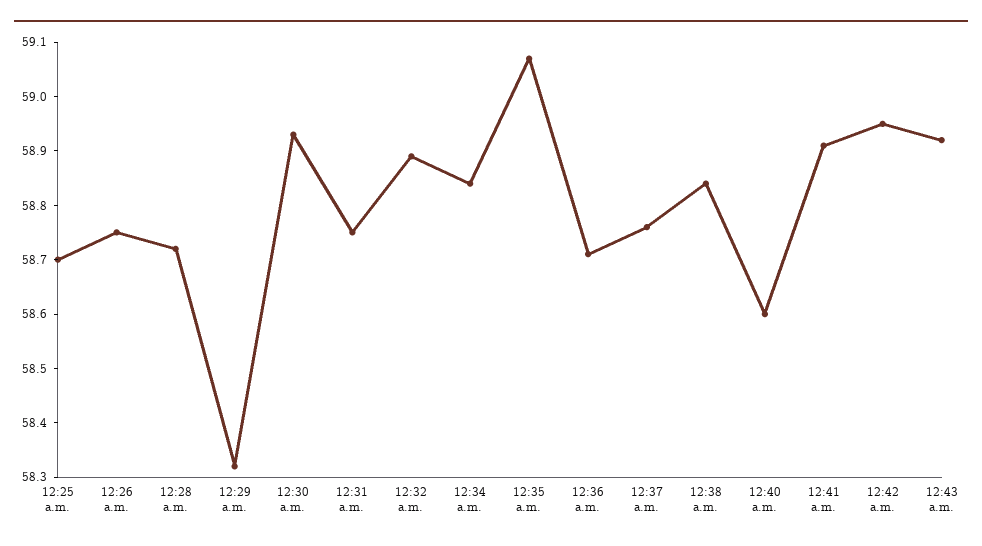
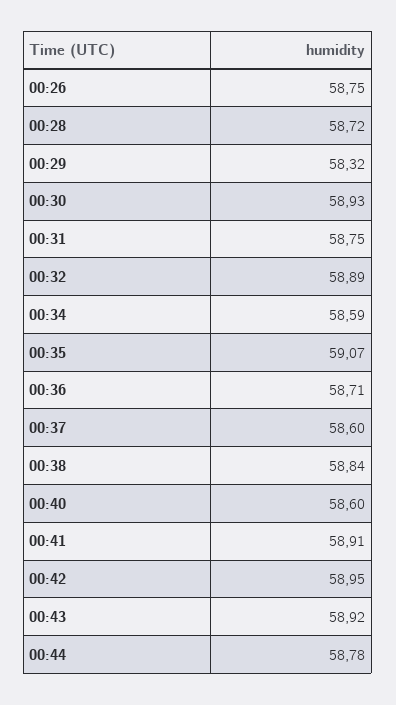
12:25 a.m.: 58.7 -> none
12:34 a.m.: 58.85 -> 58.59
12:37 a.m.: 58.75 -> 58.6
00:44: none -> 58.78

